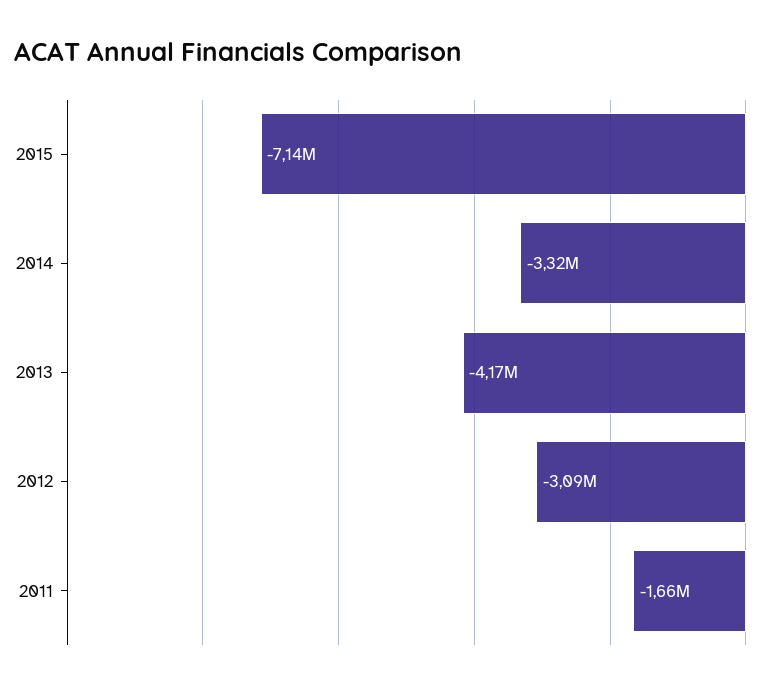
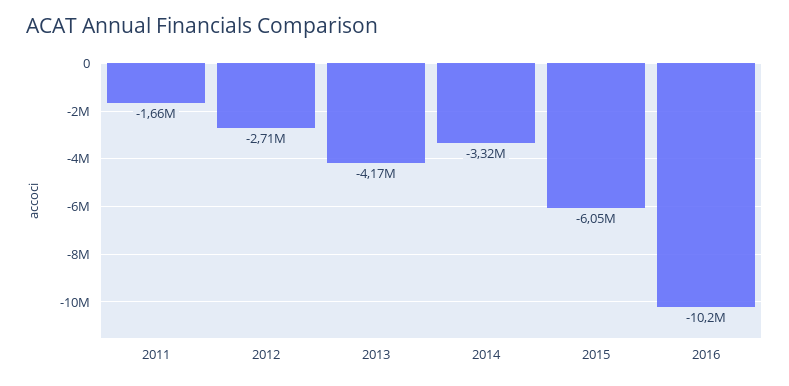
2015: -7140000 -> -6050000
2012: -3090000 -> -2710000
2016: none -> -10200000

